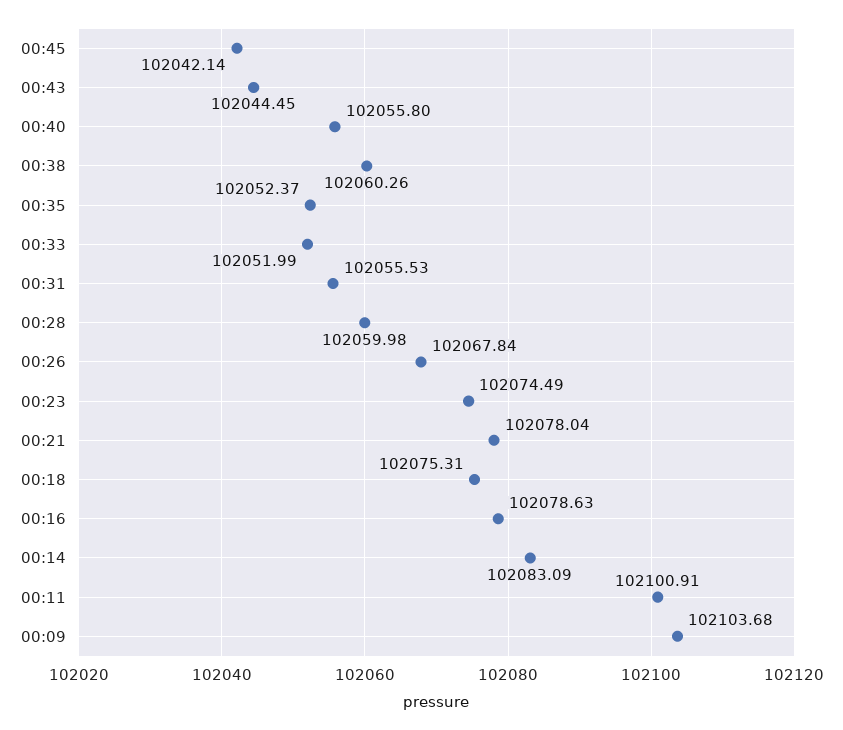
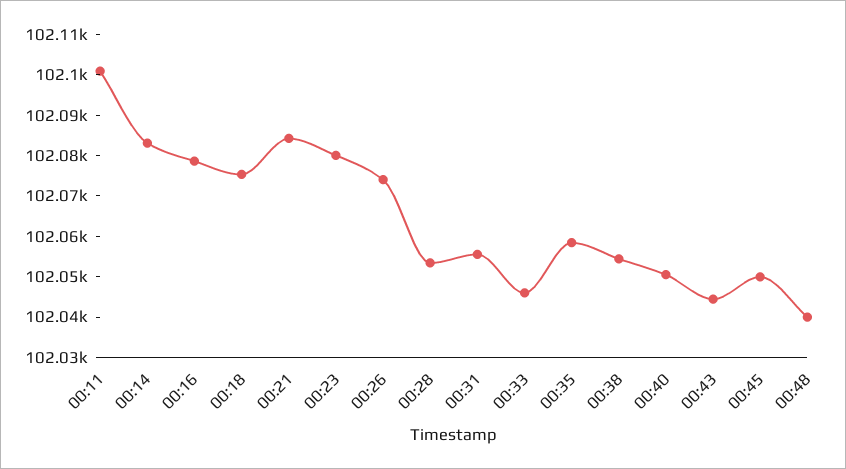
00:45: 102042.14 -> 102050
00:40: 102055.8 -> 102050
00:38: 102060.26 -> 102054
00:35: 102052.37 -> 102058
00:33: 102051.99 -> 102046
00:28: 102059.98 -> 102054
00:26: 102067.84 -> 102074
00:23: 102074.49 -> 102080
00:21: 102078.04 -> 102084
00:09: 102103.68 -> none
00:48: none -> 102040

